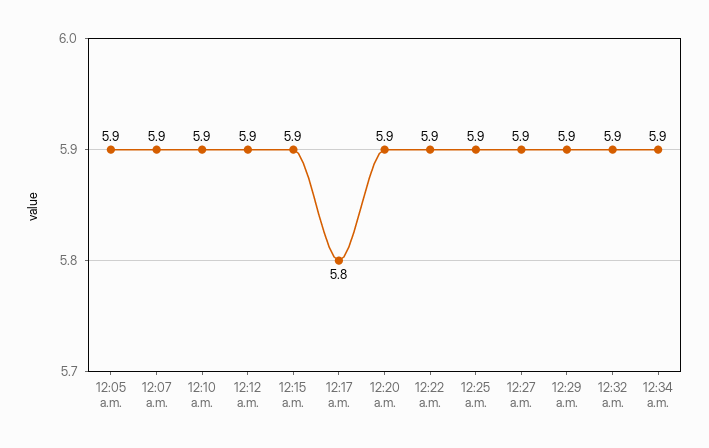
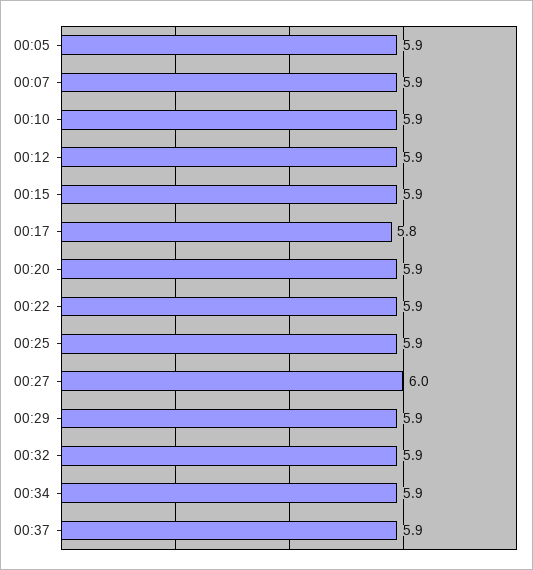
12:27 a.m.: 5.9 -> 6
00:37: none -> 5.9

